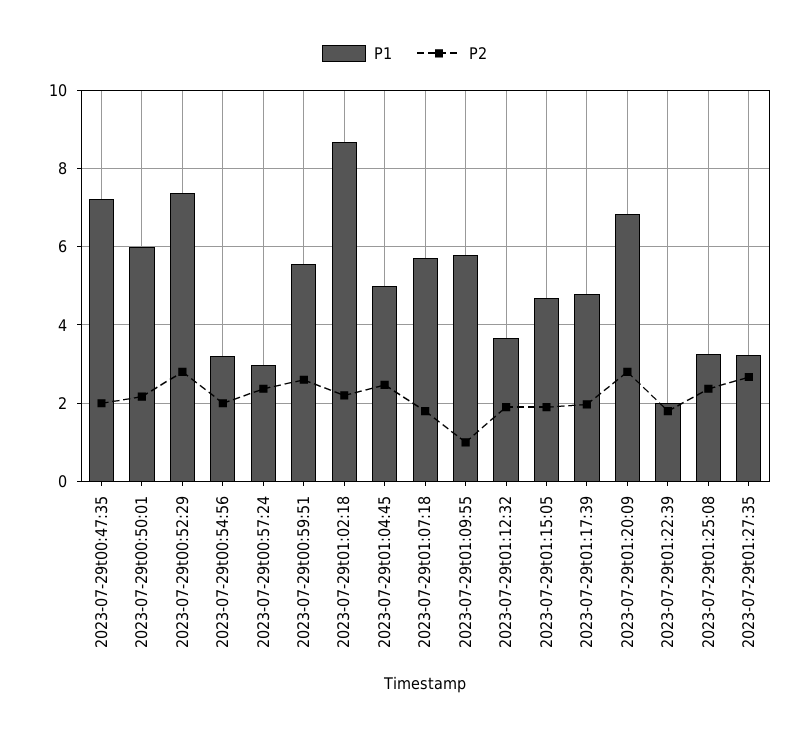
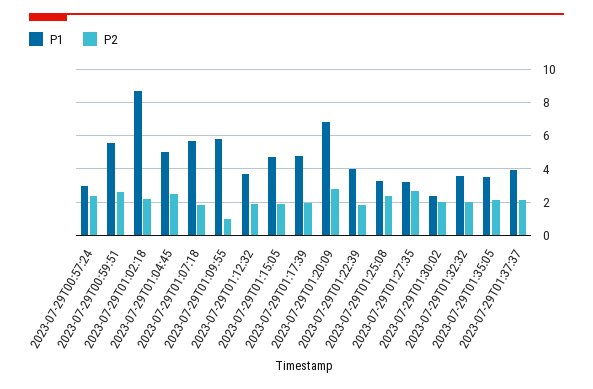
P1, 2023-07-29t00:47:35: 7.2 -> none
P2, 2023-07-29t00:47:35: 2 -> none
P1, 2023-07-29t00:50:01: 6 -> none
P2, 2023-07-29t00:50:01: 2.2 -> none
P1, 2023-07-29t00:52:29: 7.4 -> none
P2, 2023-07-29t00:52:29: 2.8 -> none
P1, 2023-07-29t00:54:56: 3.2 -> none
P2, 2023-07-29t00:54:56: 2 -> none
P1, 2023-07-29t01:22:39: 2 -> 4
P1, 2023-07-29T01:30:02: none -> 2.5
P2, 2023-07-29T01:30:02: none -> 2
P1, 2023-07-29T01:32:32: none -> 3.5
P2, 2023-07-29T01:32:32: none -> 2
P1, 2023-07-29T01:35:05: none -> 3.5
P2, 2023-07-29T01:35:05: none -> 2
P1, 2023-07-29T01:37:37: none -> 4
P2, 2023-07-29T01:37:37: none -> 2

